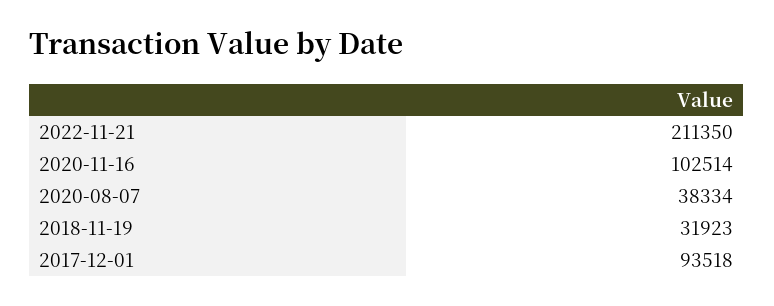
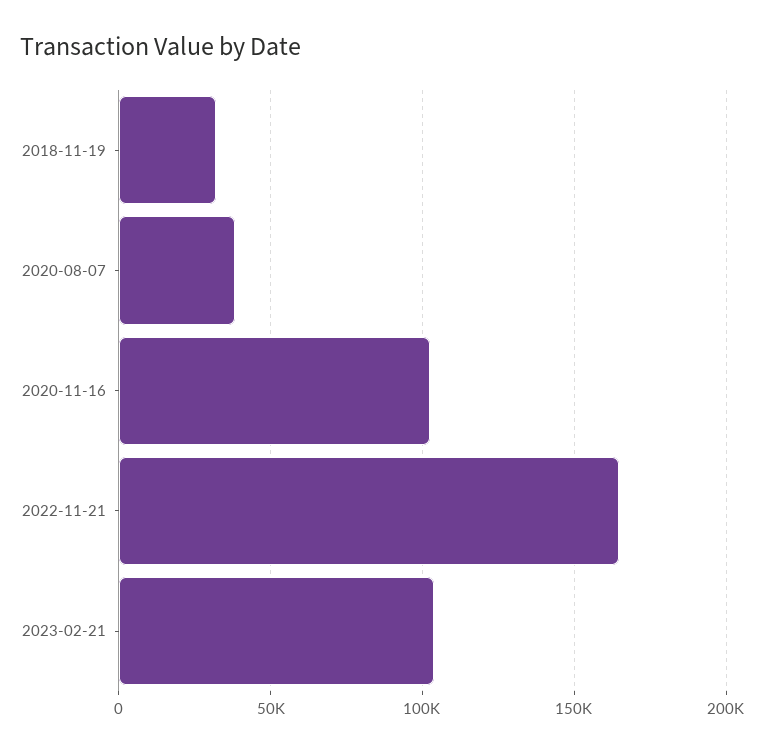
2022-11-21: 211350 -> 165000
2017-12-01: 93518 -> none
2023-02-21: none -> 105000

